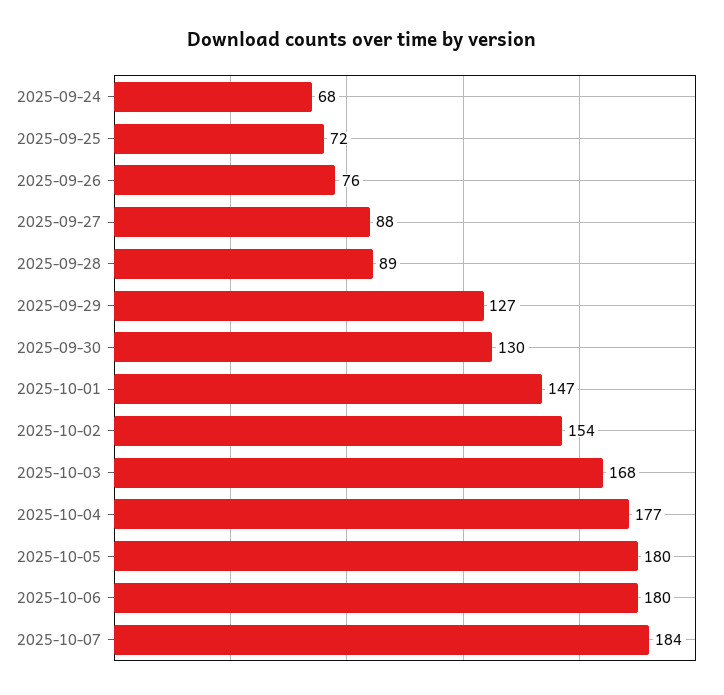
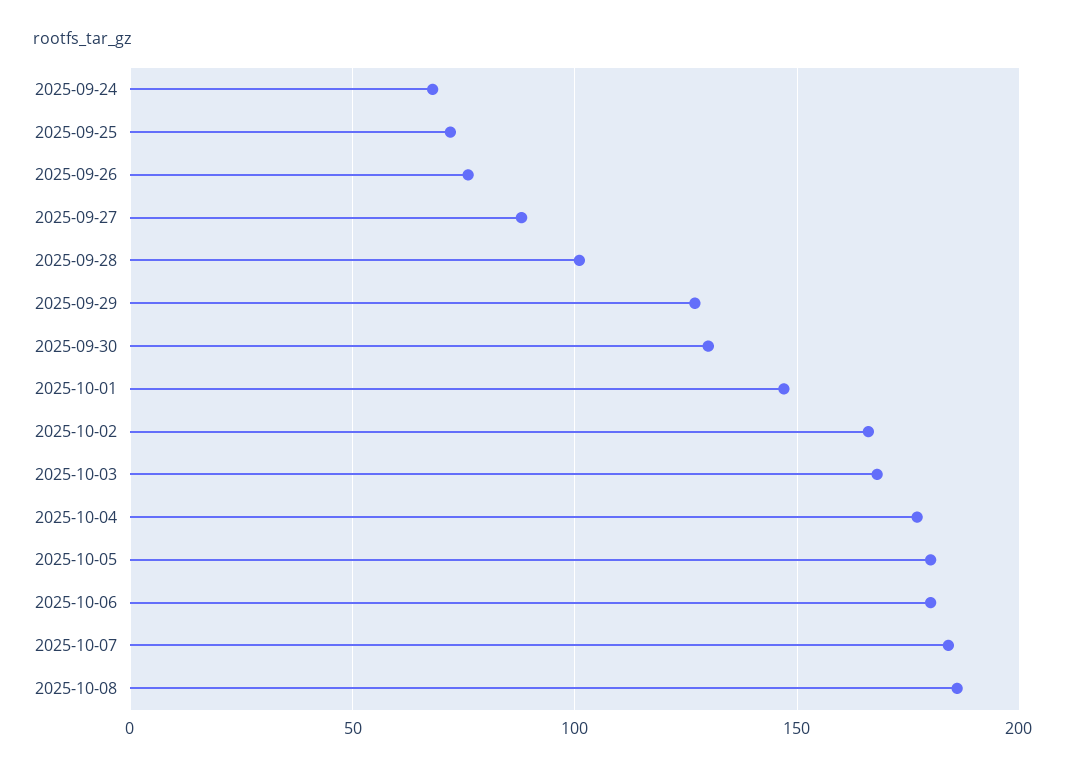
2025-09-28: 89 -> 100
2025-10-02: 154 -> 165
2025-10-08: none -> 185

